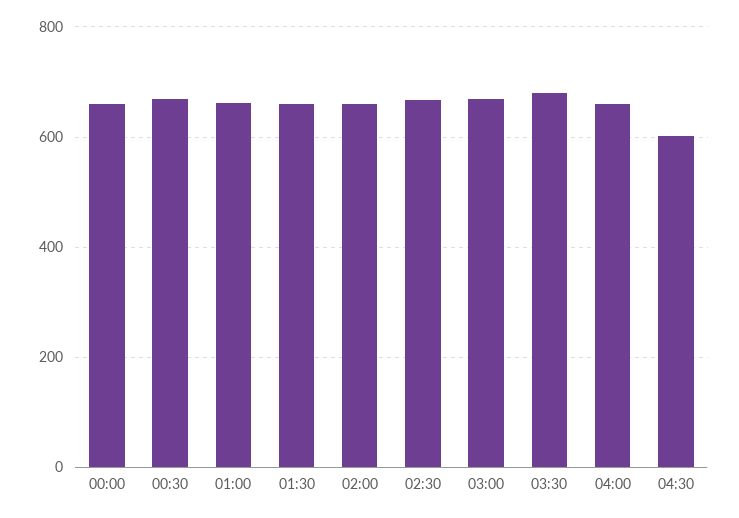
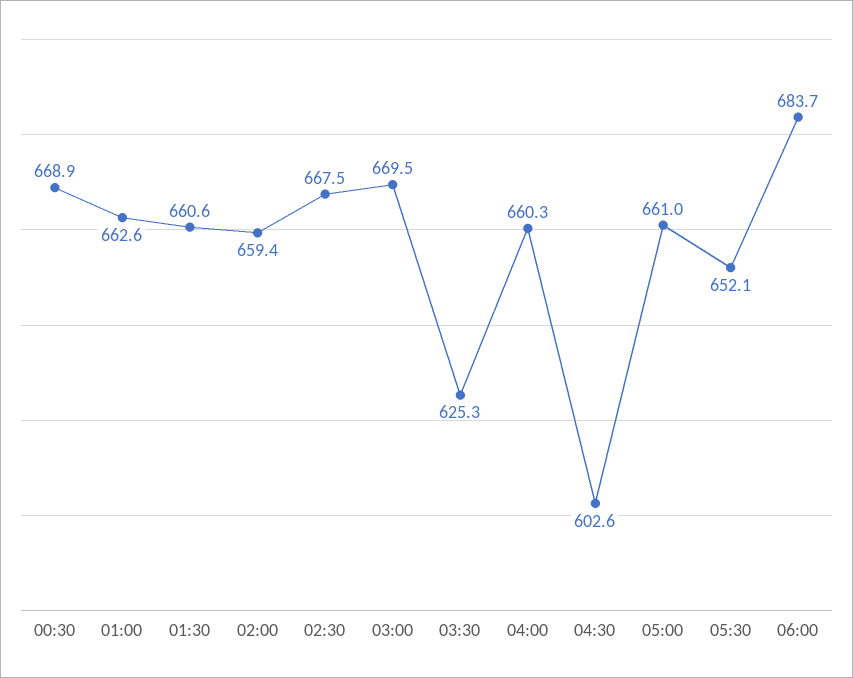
00:00: 660 -> none
03:30: 680 -> 625.3
05:00: none -> 661
05:30: none -> 652.1
06:00: none -> 683.7

